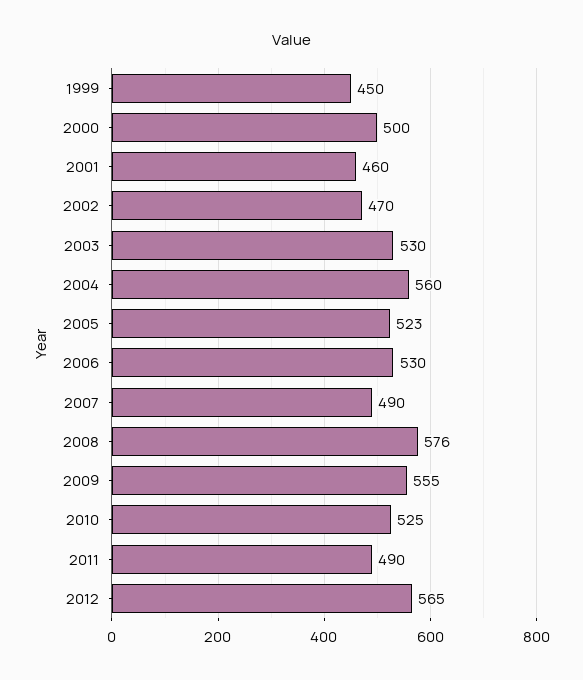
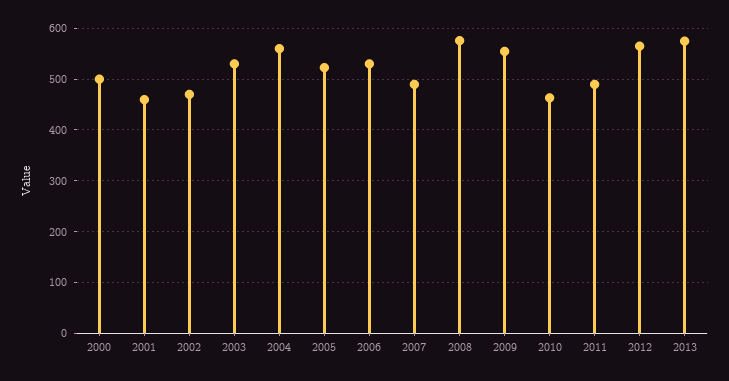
1999: 450 -> none
2010: 525 -> 460
2013: none -> 580

